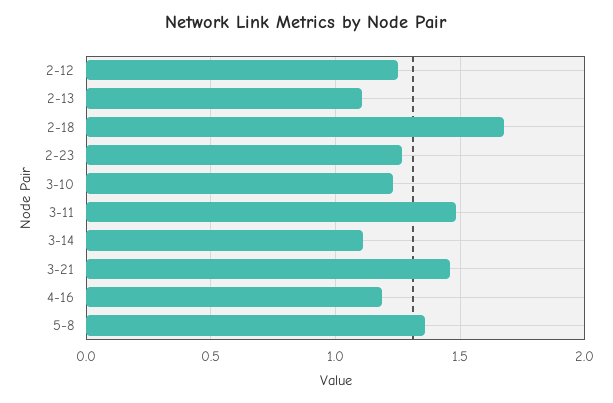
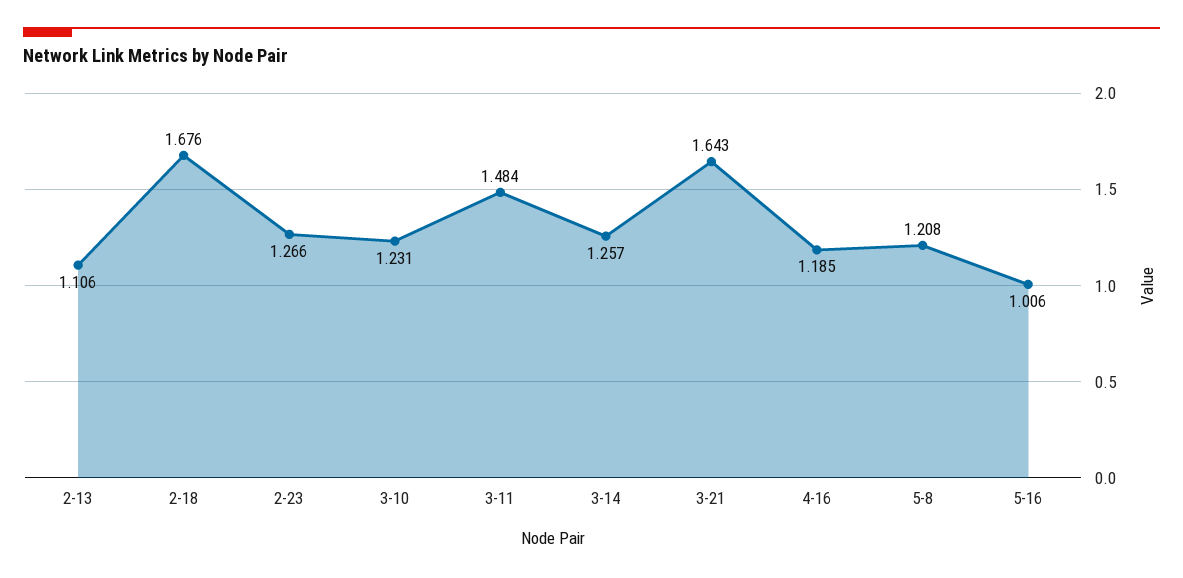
2-12: 1.25 -> none
3-14: 1.1 -> 1.257
3-21: 1.45 -> 1.643
5-8: 1.35 -> 1.208
5-16: none -> 1.006

